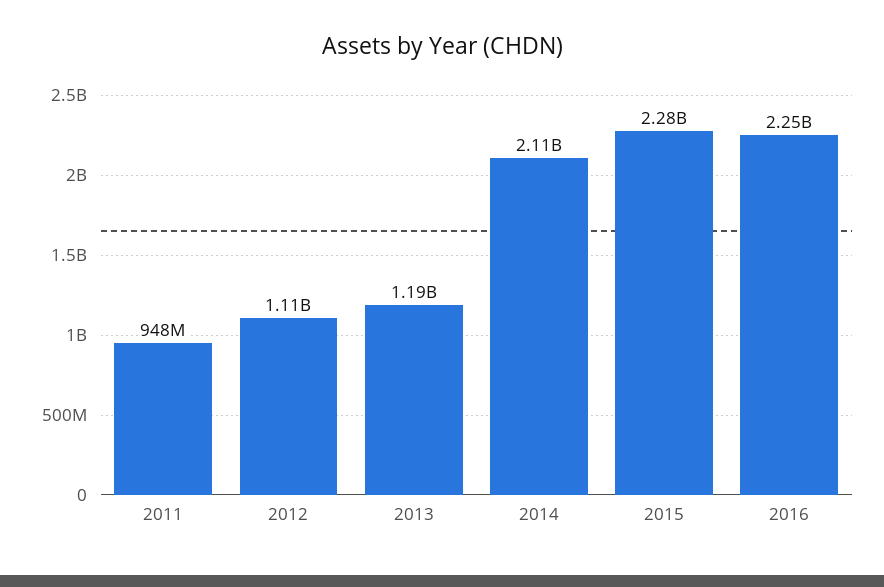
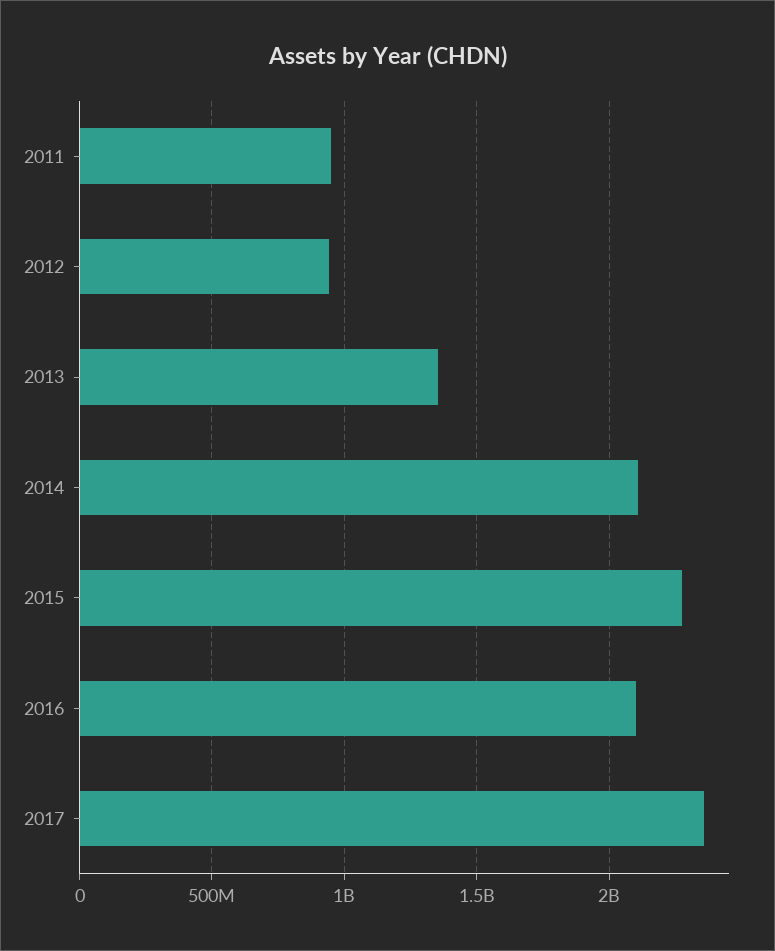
2012: 1110000000 -> 950000000
2013: 1190000000 -> 1350000000
2016: 2250000000 -> 2100000000
2017: none -> 2350000000

